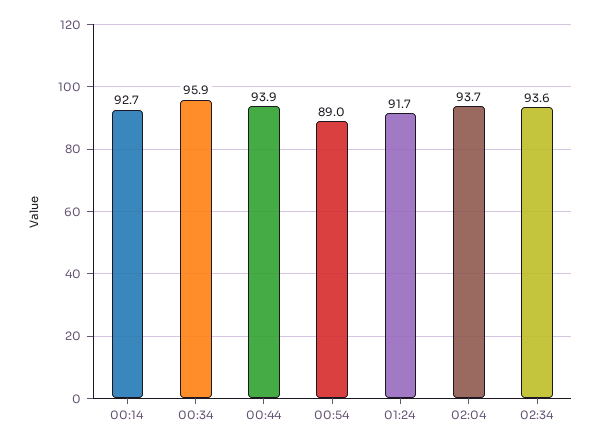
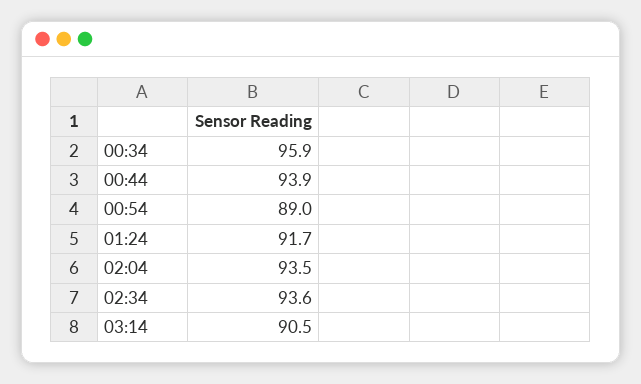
00:14: 92.7 -> none
02:04: 93.7 -> 93.5
03:14: none -> 90.5

